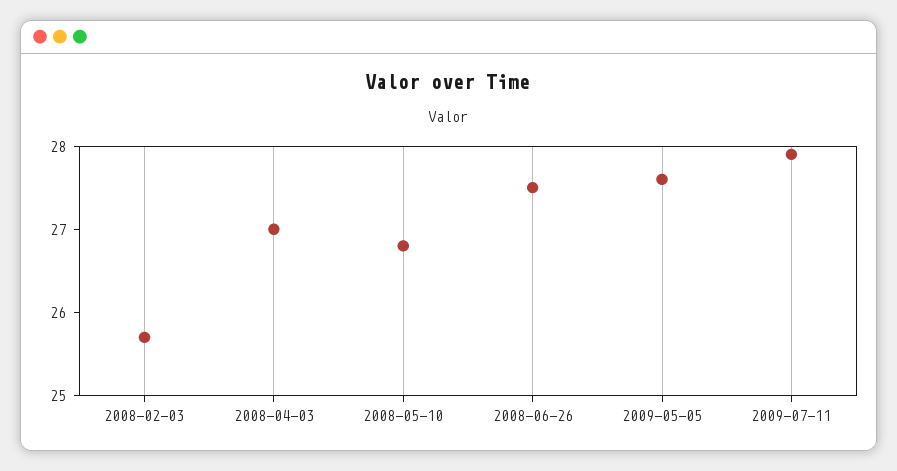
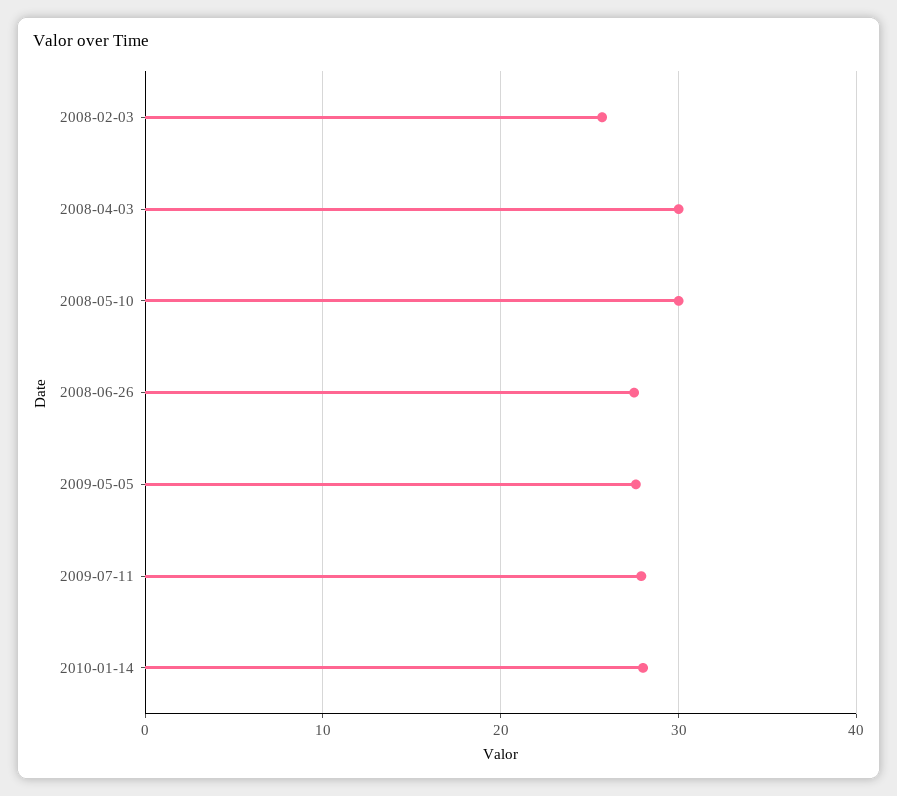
2008-04-03: 27 -> 30
2008-05-10: 26.8 -> 30
2010-01-14: none -> 28

